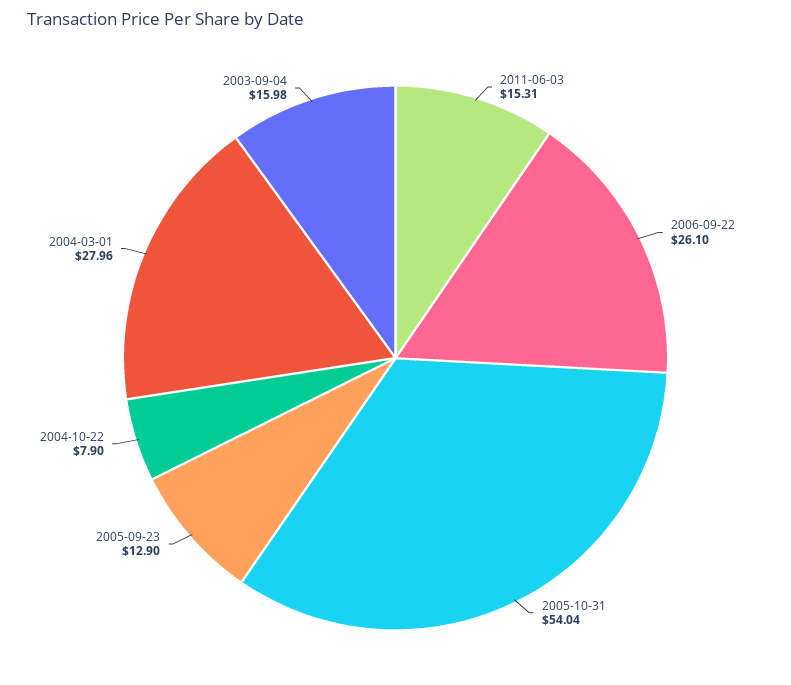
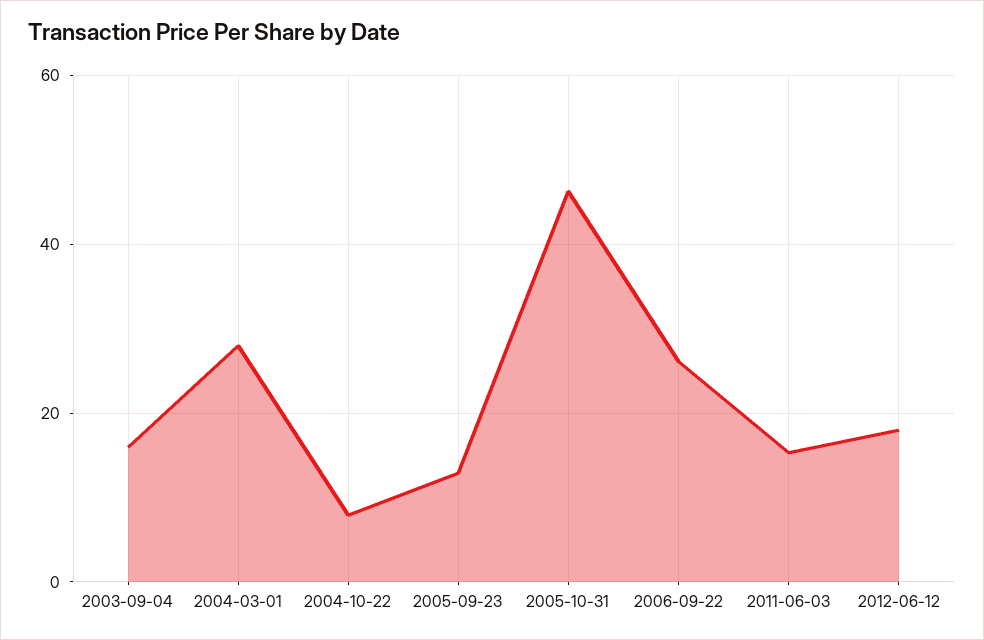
2005-10-31: 54.04 -> 46
2012-06-12: none -> 18

